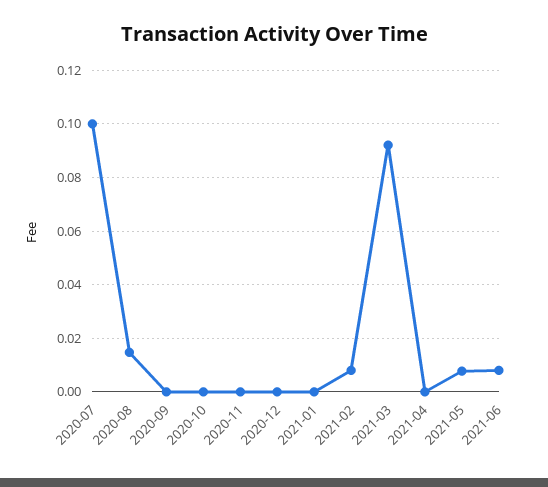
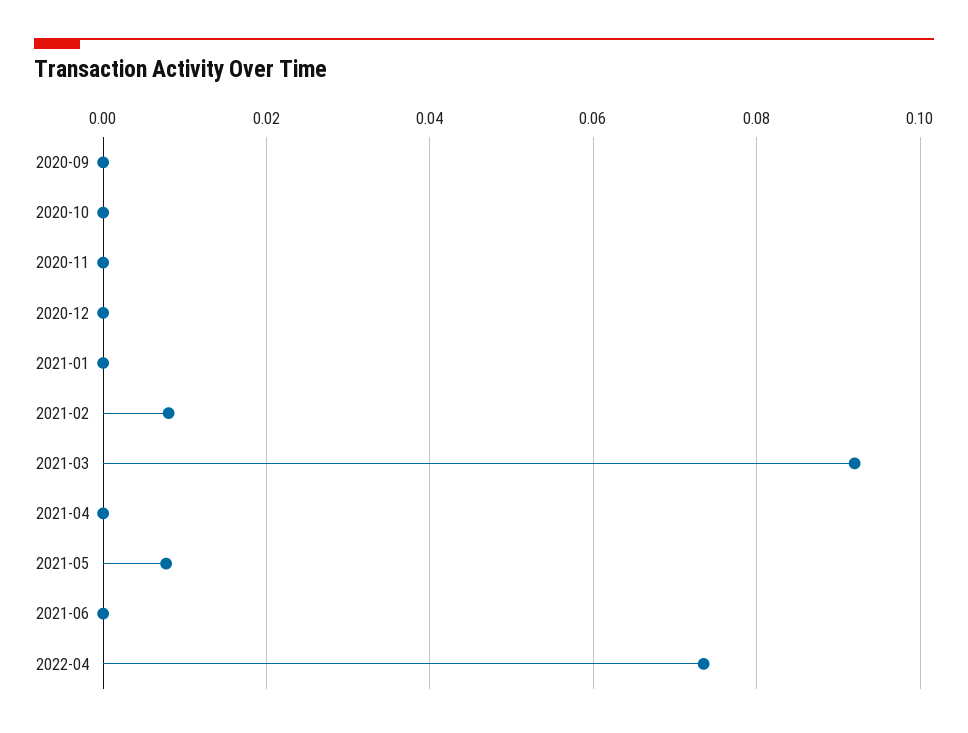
2020-07: 0.1 -> none
2020-08: 0.015 -> none
2021-06: 0.0075 -> 0
2022-04: none -> 0.074

